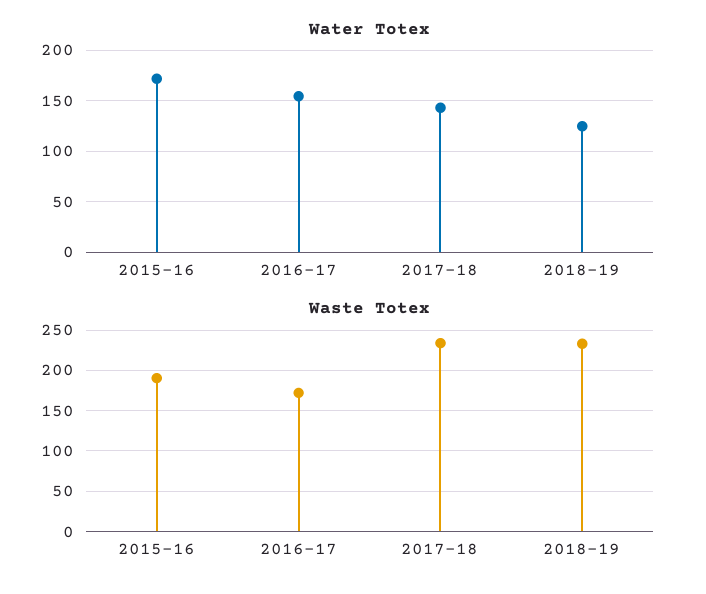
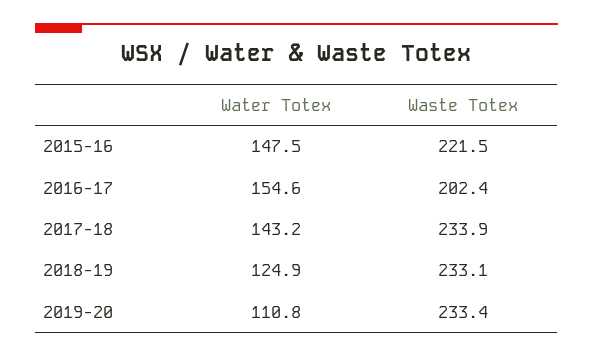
Water Totex, 2015-16: 170 -> 147.5
Waste Totex, 2015-16: 190 -> 221.5
Waste Totex, 2016-17: 170 -> 202.4
Water Totex, 2019-20: none -> 110.8
Waste Totex, 2019-20: none -> 233.4

